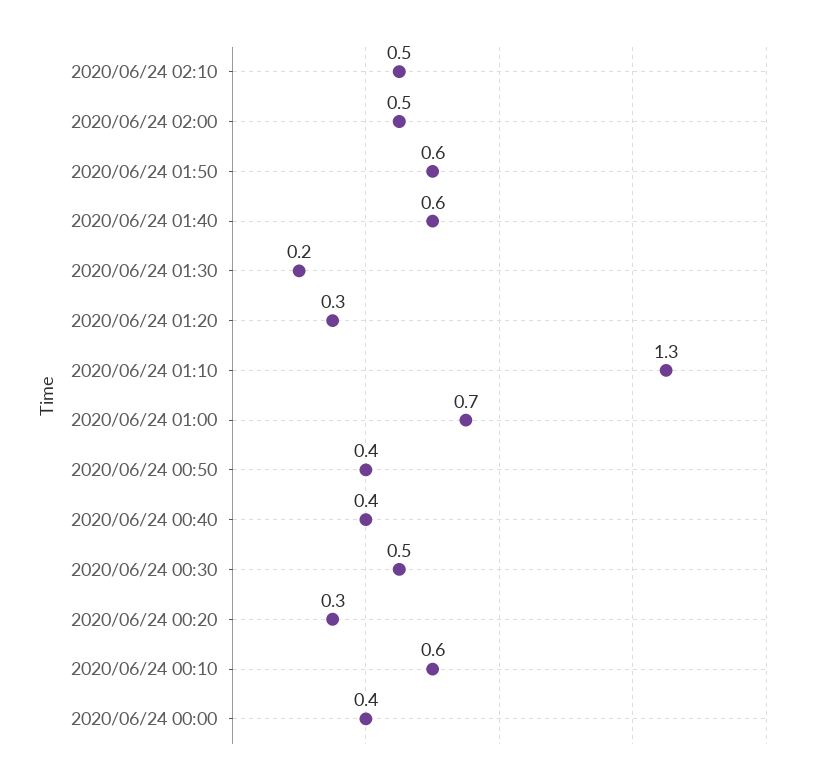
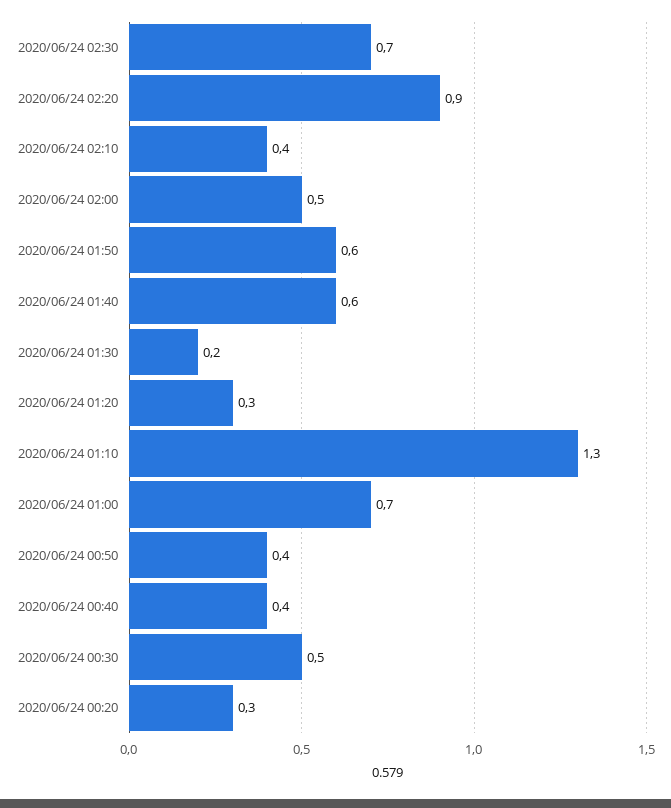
2020/06/24 02:10: 0.5 -> 0.4
2020/06/24 00:10: 0.6 -> none
2020/06/24 00:00: 0.4 -> none
2020/06/24 02:30: none -> 0.7
2020/06/24 02:20: none -> 0.9

